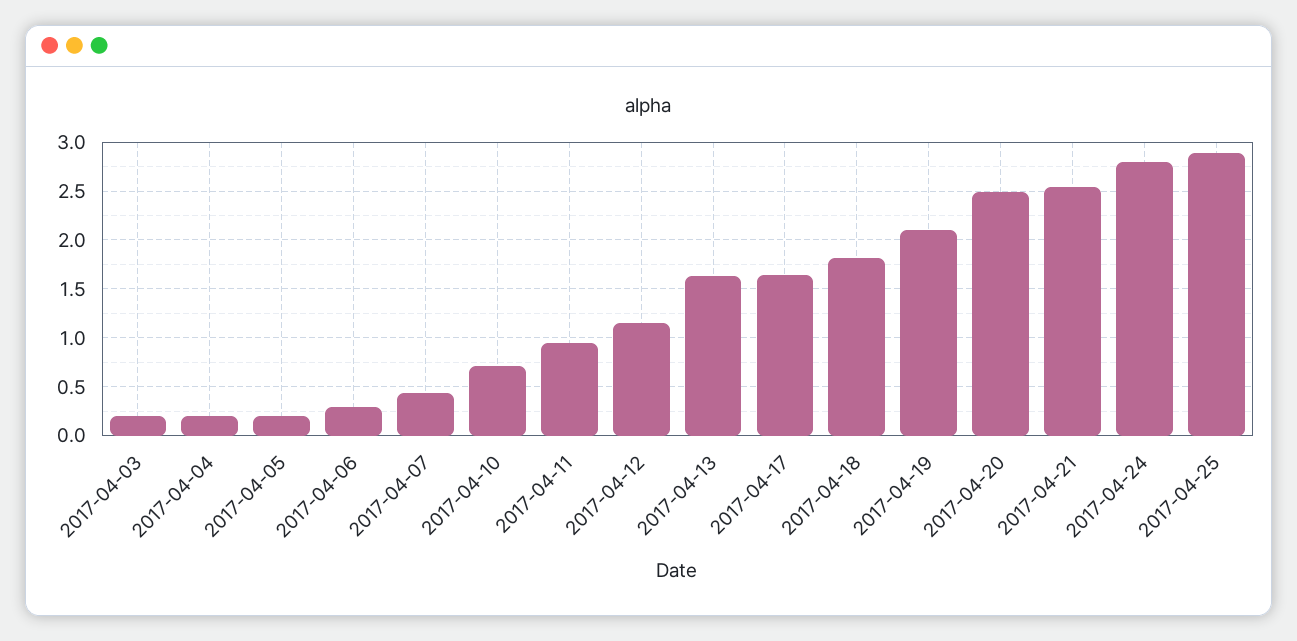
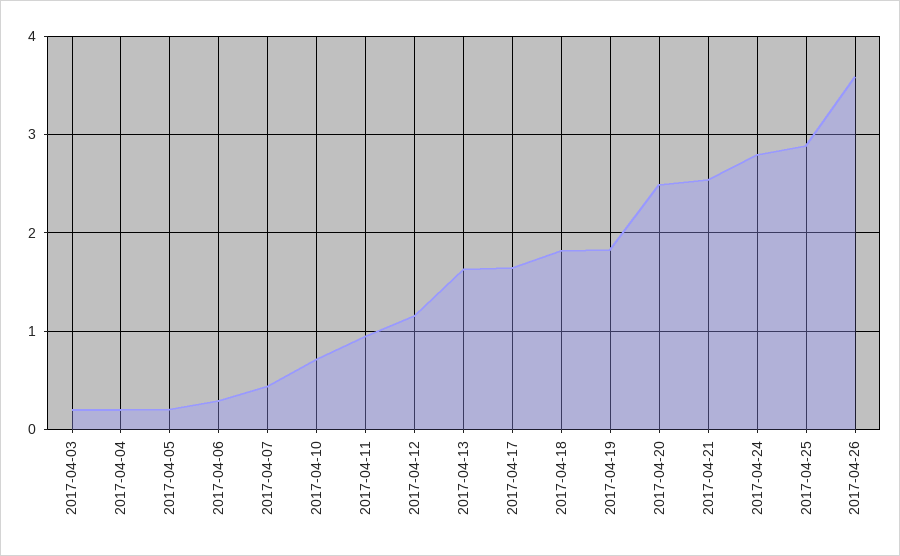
2017-04-19: 2.1 -> 1.8
2017-04-26: none -> 3.6

